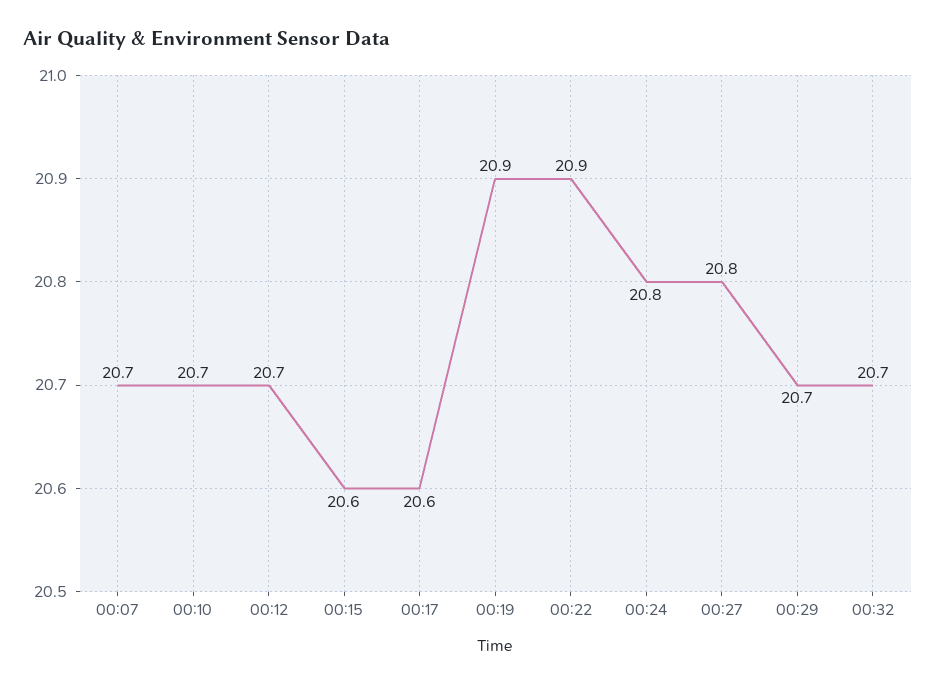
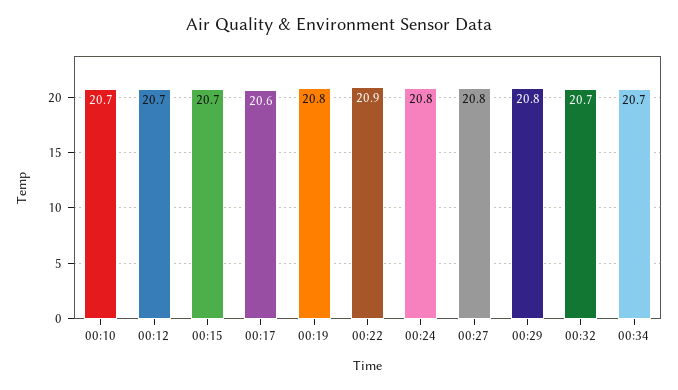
00:07: 20.7 -> none
00:15: 20.6 -> 20.7
00:19: 20.9 -> 20.8
00:29: 20.7 -> 20.8
00:34: none -> 20.7

